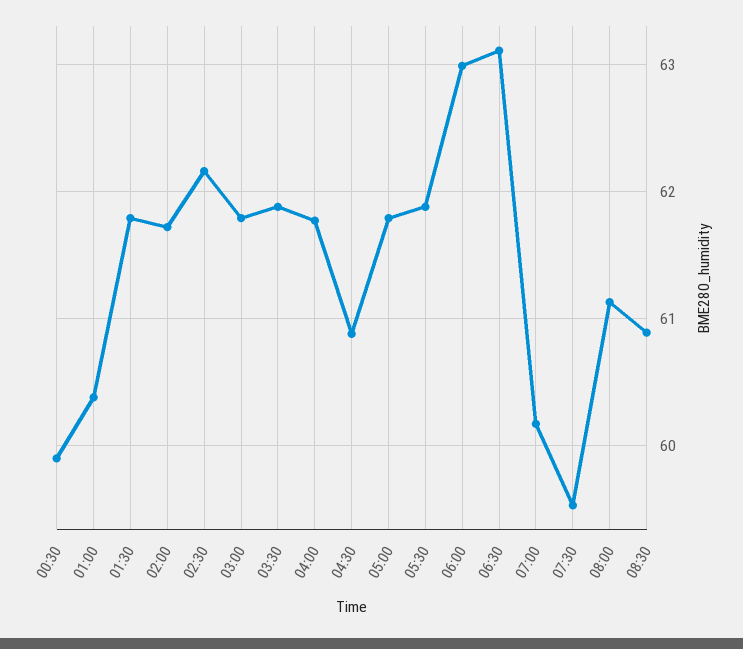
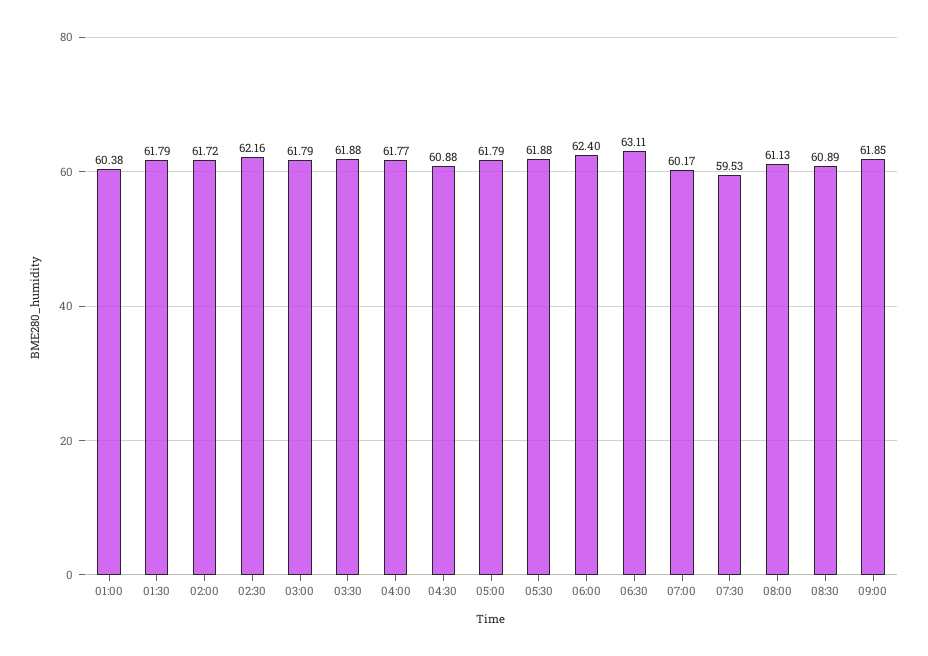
00:30: 59.9 -> none
06:00: 63 -> 62.4
09:00: none -> 61.85

